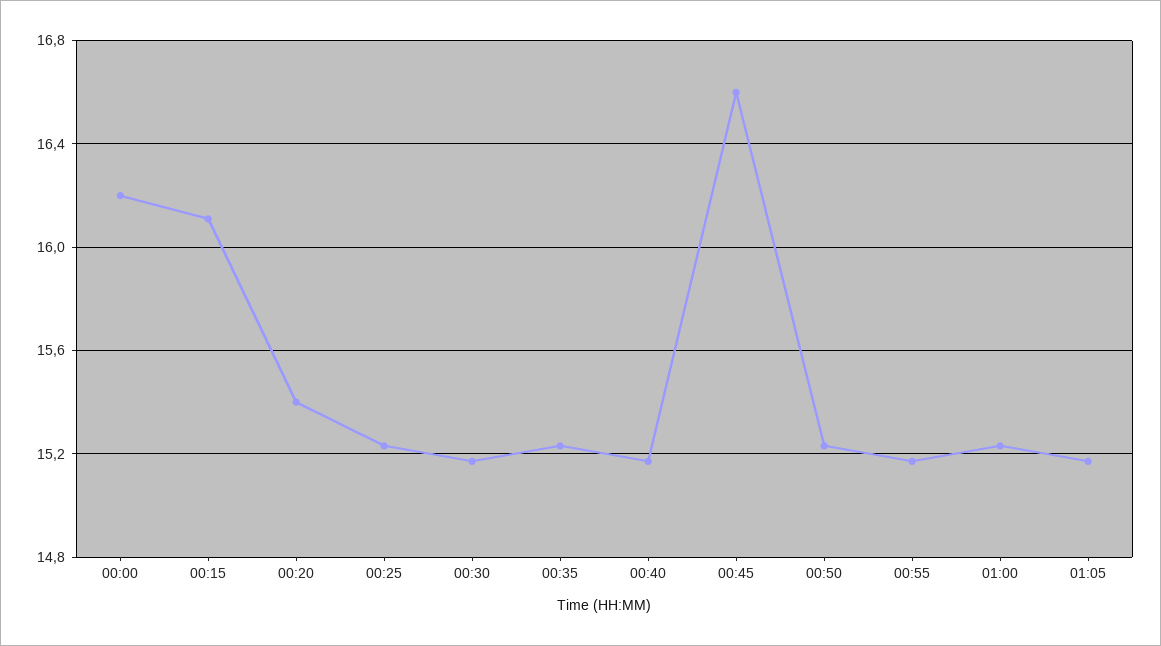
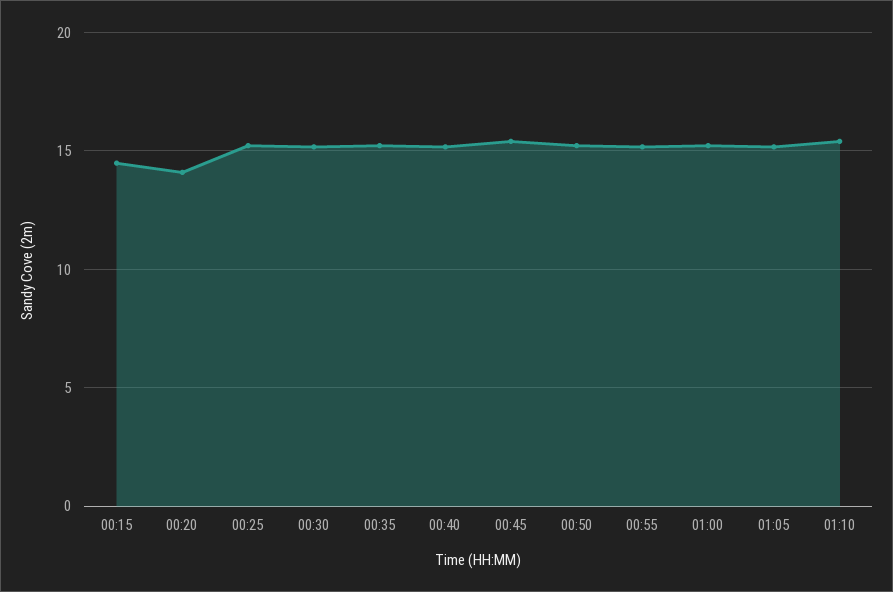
00:00: 16.2 -> none
00:15: 16.1 -> 14.5
00:20: 15.4 -> 14
00:45: 16.6 -> 15.5
01:10: none -> 15.5

